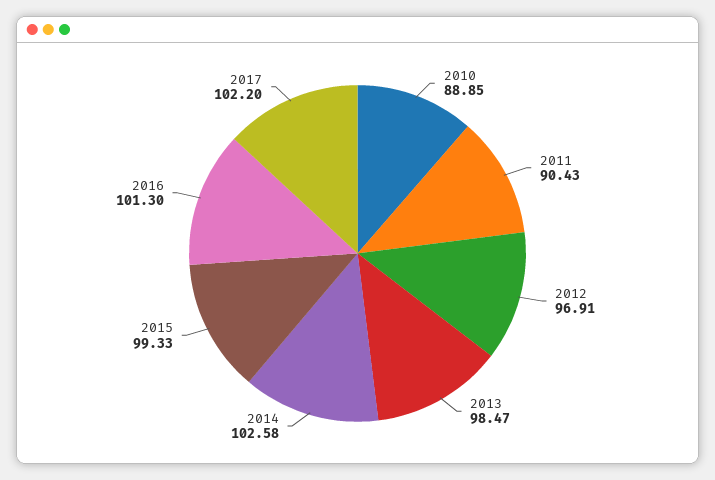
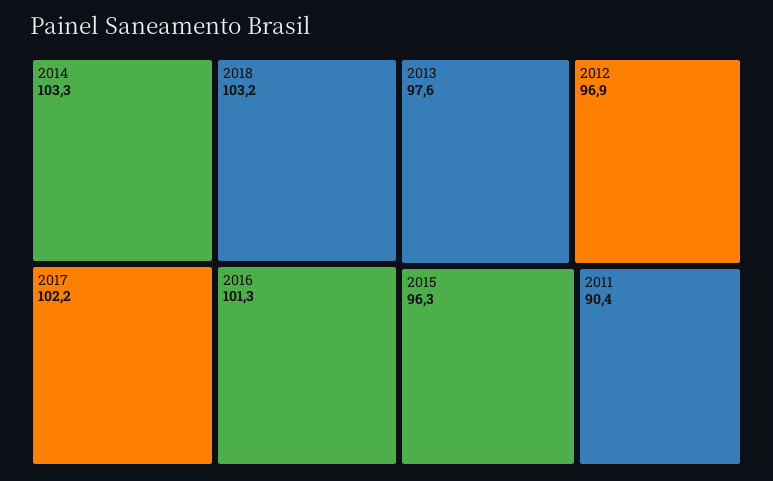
2010: 88.85 -> none
2013: 98.47 -> 97.6
2014: 102.58 -> 103.3
2015: 99.33 -> 96.3
2018: none -> 103.2

